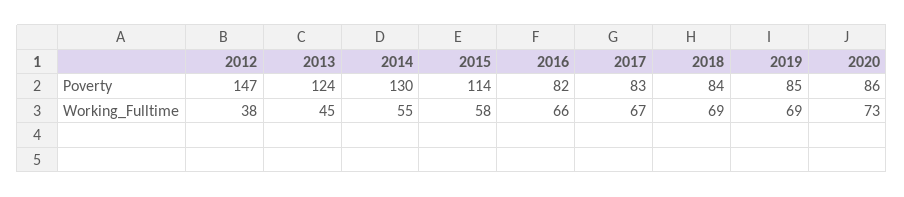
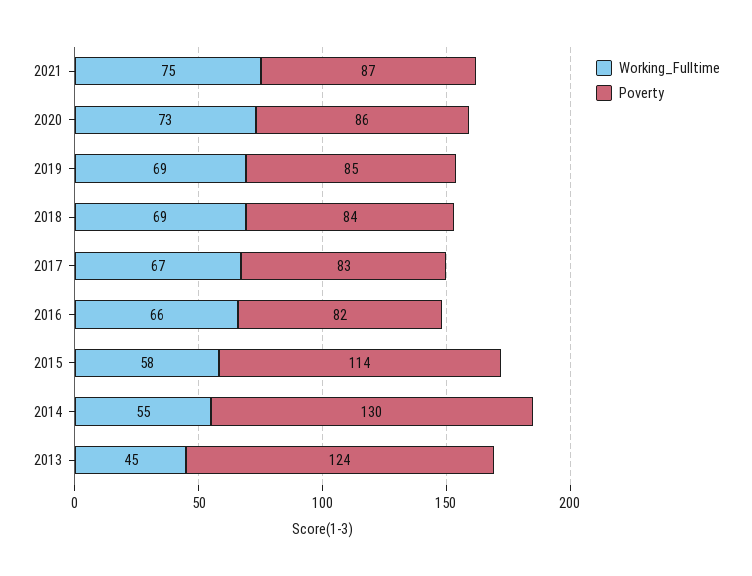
Poverty, 2012: 147 -> none
Working_Fulltime, 2012: 38 -> none
Working_Fulltime, 2021: none -> 75
Poverty, 2021: none -> 87

